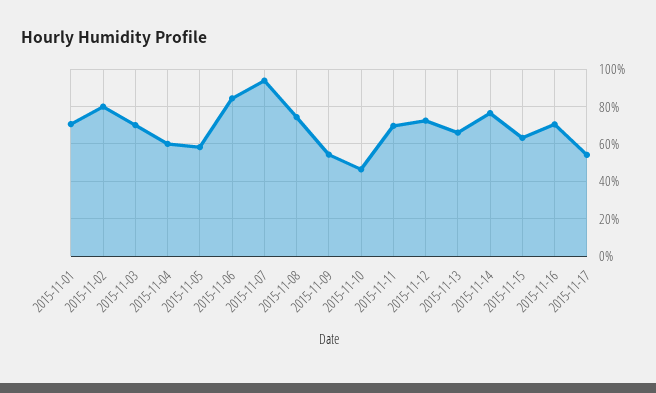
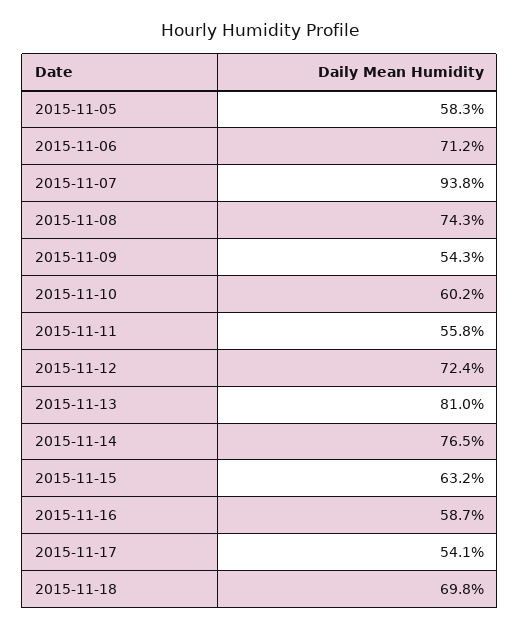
2015-11-01: 70 -> none
2015-11-02: 80 -> none
2015-11-03: 70 -> none
2015-11-04: 60 -> none
2015-11-06: 85 -> 71.2
2015-11-10: 45 -> 60.2
2015-11-11: 70 -> 55.8
2015-11-13: 65 -> 81
2015-11-16: 70 -> 58.7
2015-11-18: none -> 69.8

